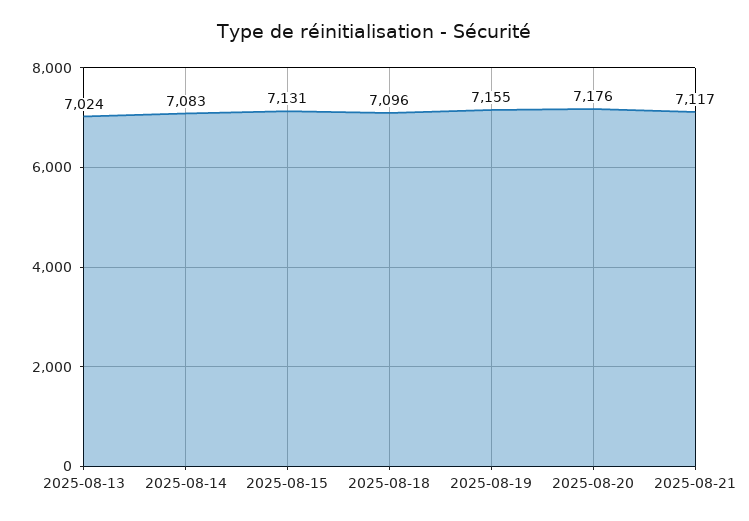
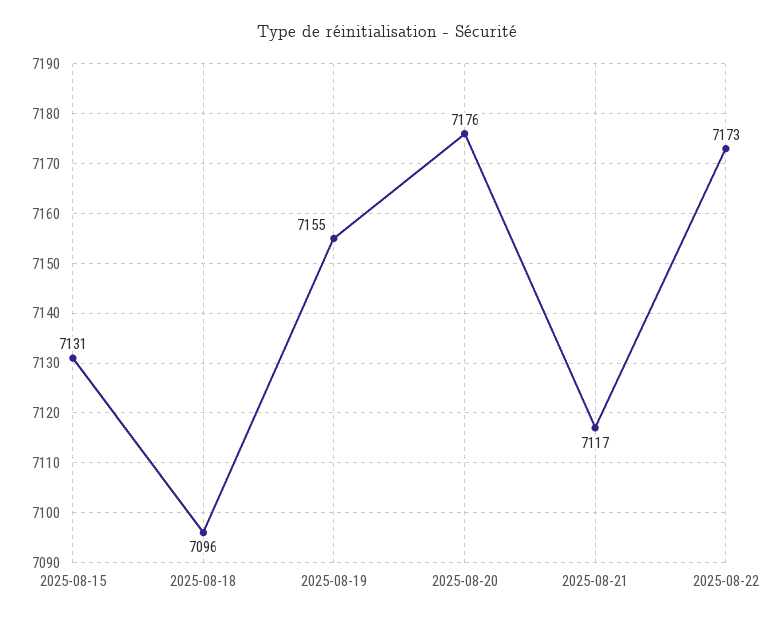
2025-08-13: 7024 -> none
2025-08-14: 7083 -> none
2025-08-22: none -> 7173

